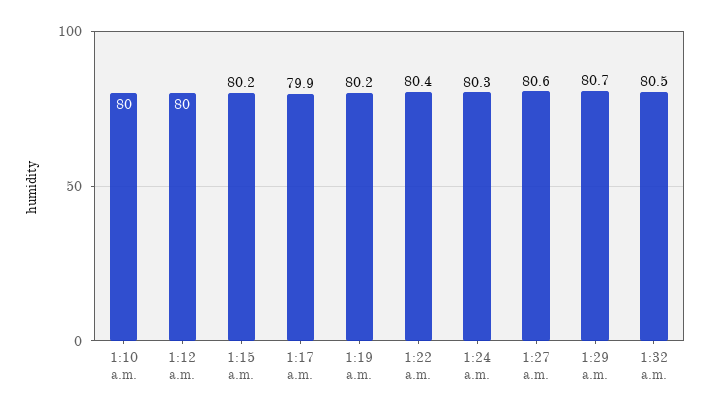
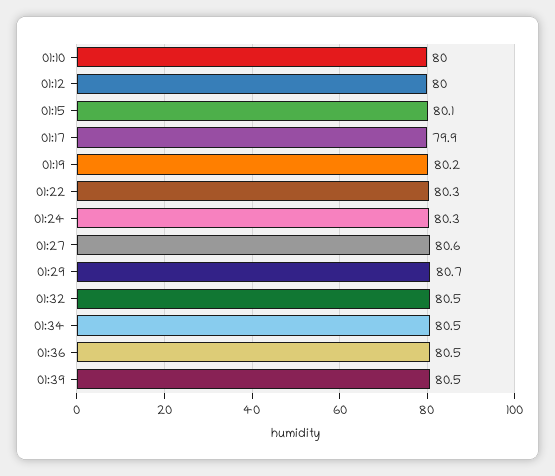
1:15 a.m.: 80.2 -> 80.1
1:22 a.m.: 80.4 -> 80.3
01:34: none -> 80.5
01:36: none -> 80.5
01:39: none -> 80.5

